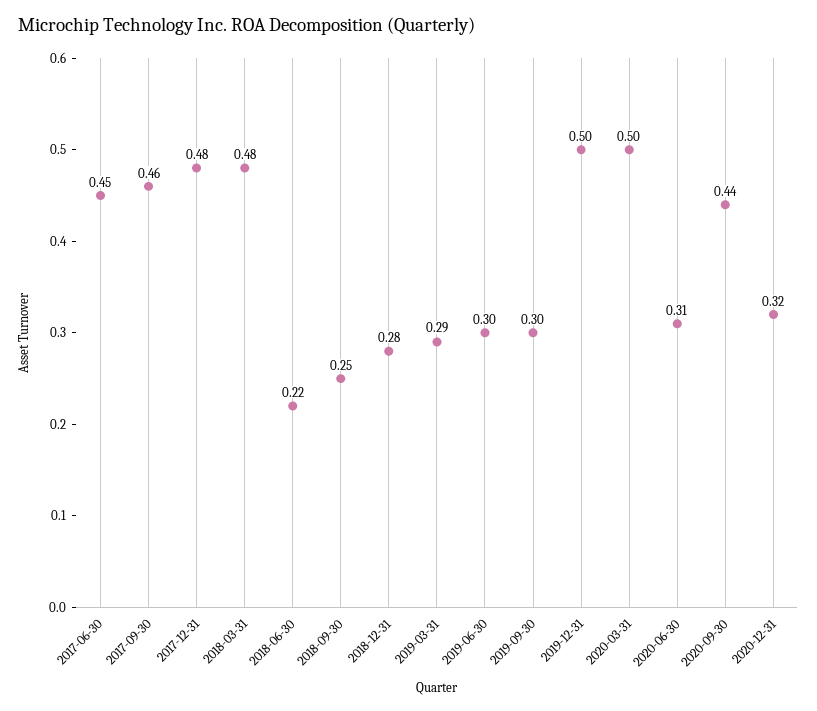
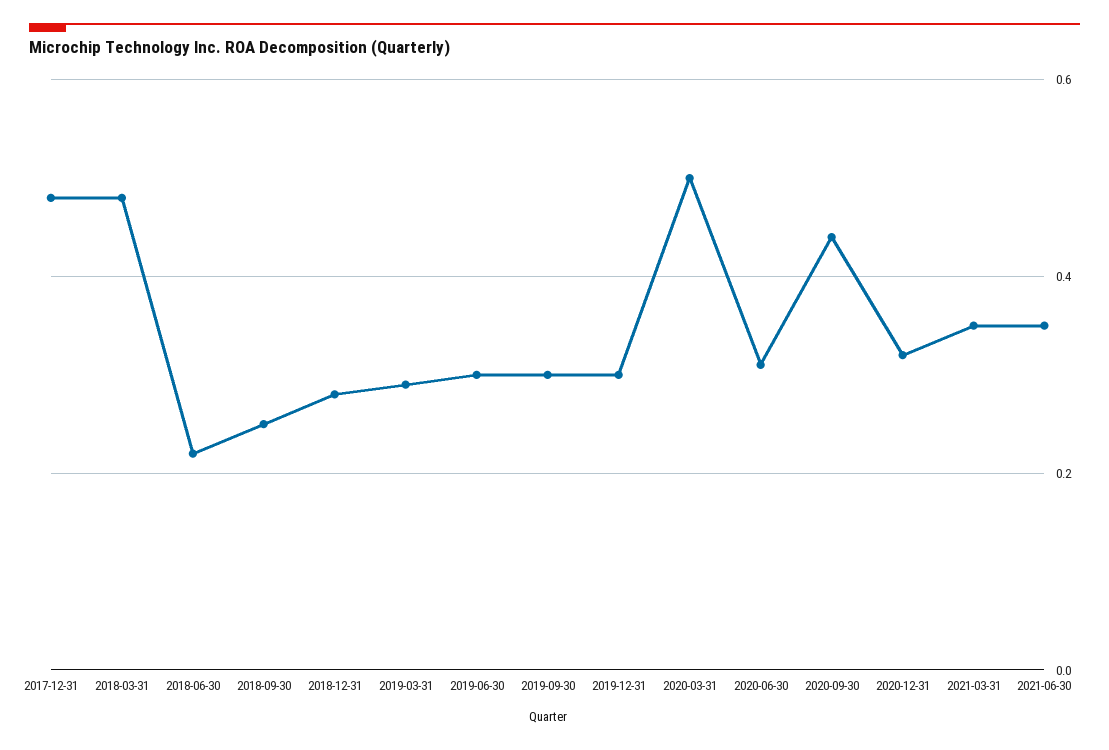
2017-06-30: 0.45 -> none
2017-09-30: 0.46 -> none
2019-12-31: 0.5 -> 0.3
2021-03-31: none -> 0.35
2021-06-30: none -> 0.35

